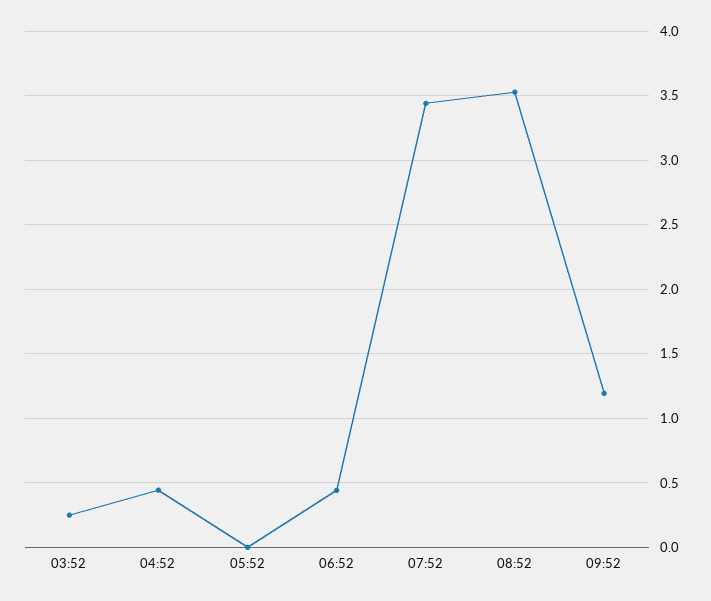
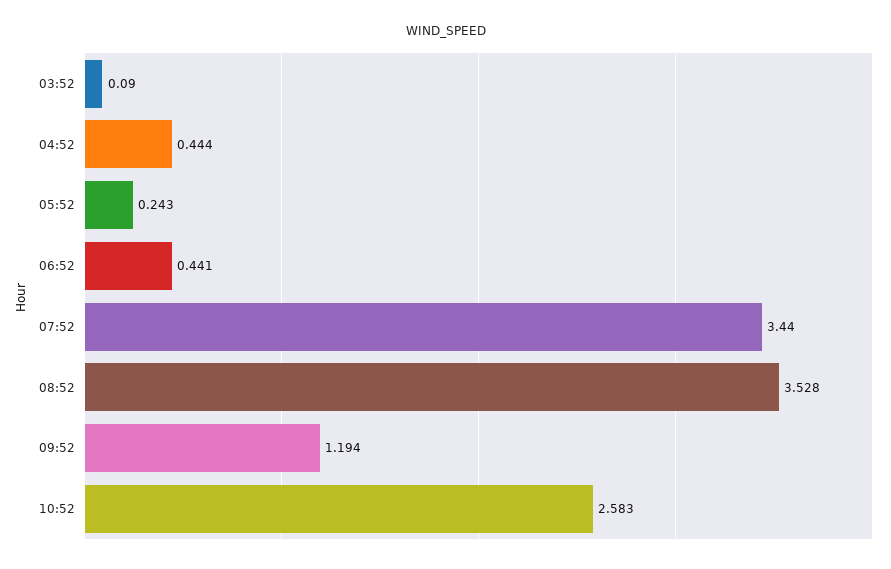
03:52: 0.25 -> 0.09
05:52: 0 -> 0.243
10:52: none -> 2.583

